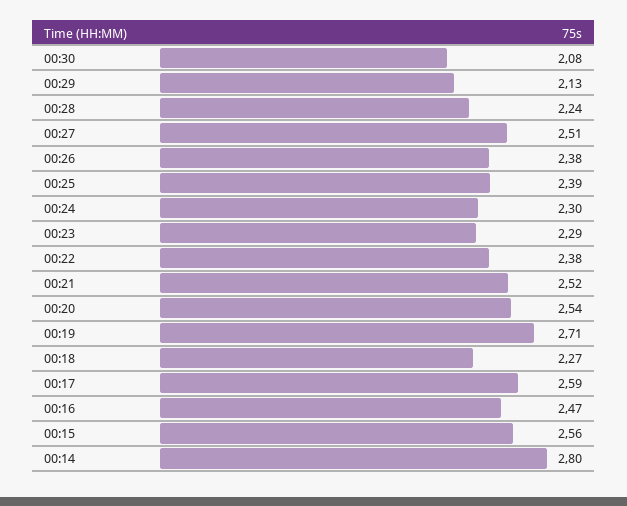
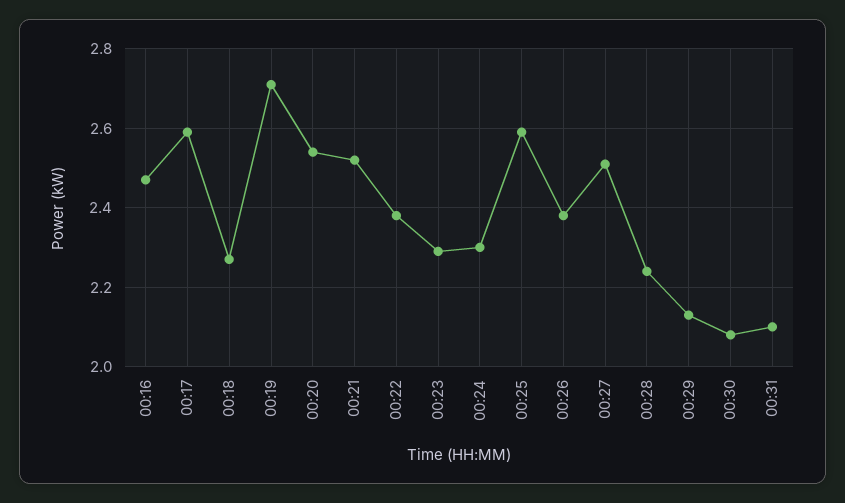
00:25: 2.39 -> 2.6
00:15: 2.56 -> none
00:14: 2.8 -> none
00:31: none -> 2.1

